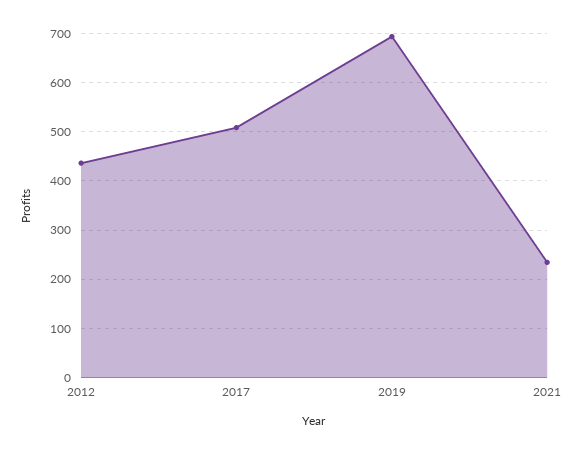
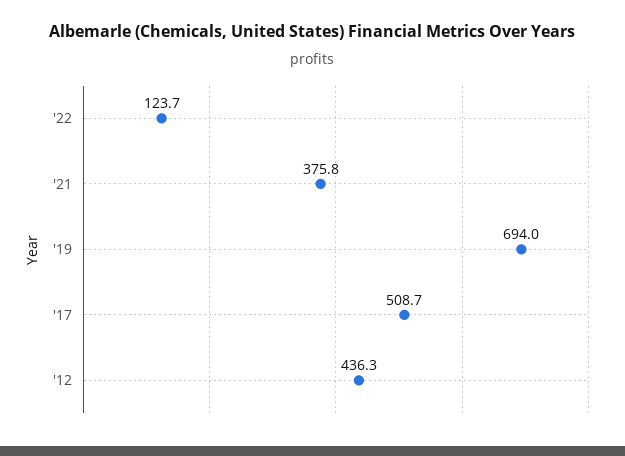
2021: 240 -> 375.8
'22: none -> 123.7

